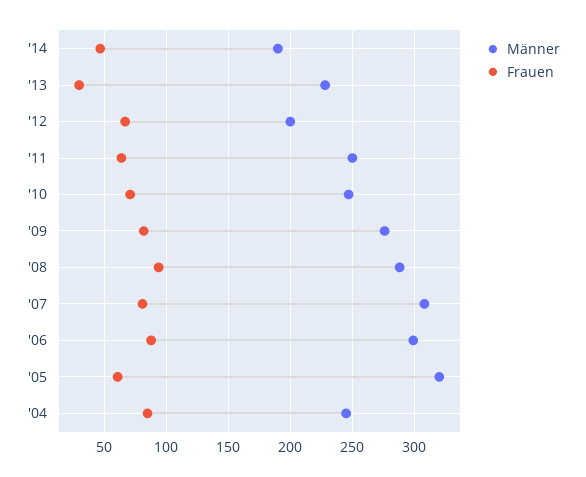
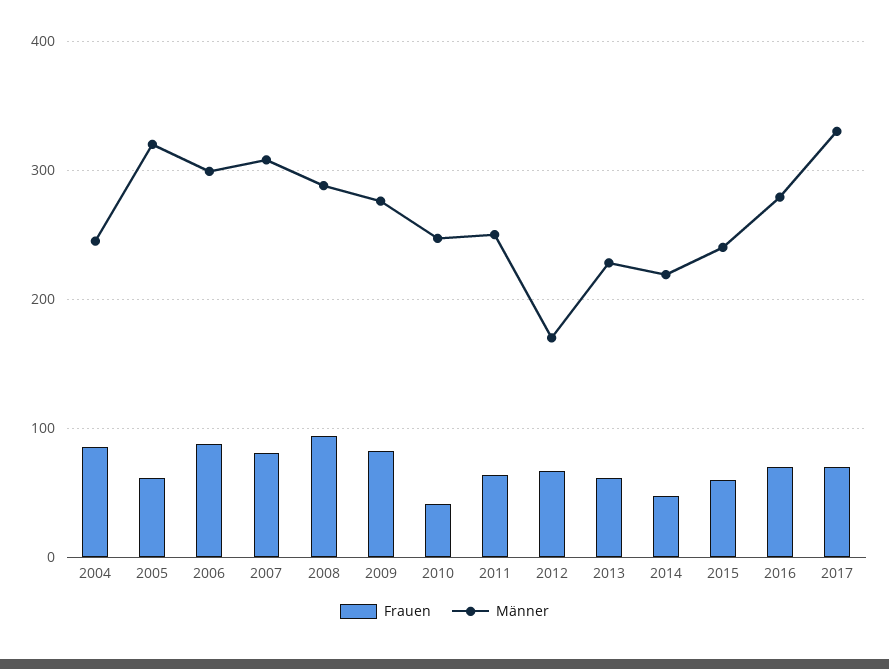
Männer, '14: 190 -> 220
Frauen, '13: 30 -> 60
Männer, '12: 200 -> 170
Frauen, '10: 70 -> 40
Frauen, 2015: none -> 60
Männer, 2015: none -> 240
Frauen, 2016: none -> 70
Männer, 2016: none -> 280
Frauen, 2017: none -> 70
Männer, 2017: none -> 330

